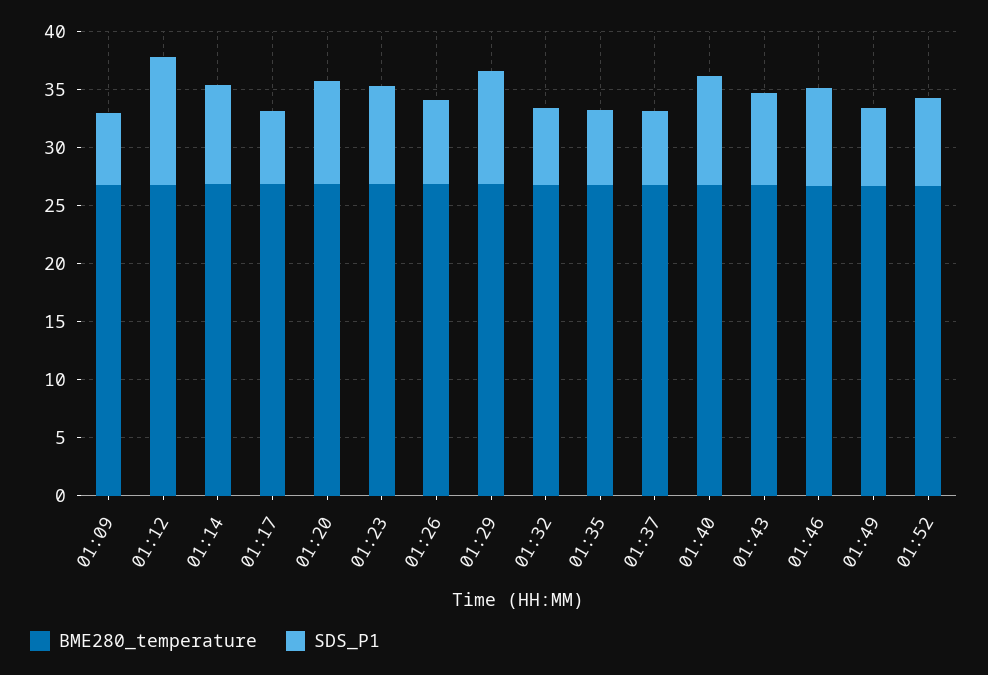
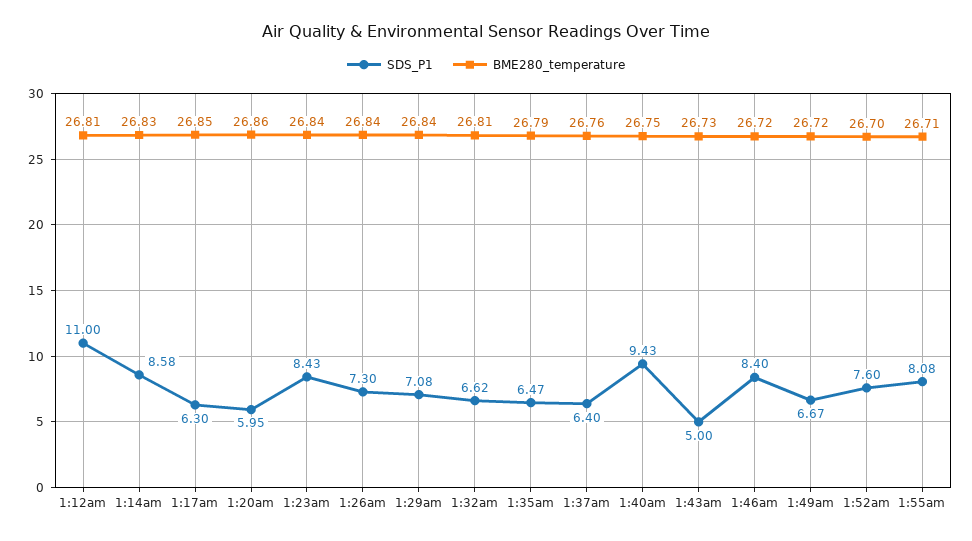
BME280_temperature, 01:09: 27 -> none
SDS_P1, 01:09: 6 -> none
SDS_P1, 01:20: 9 -> 5.95
SDS_P1, 01:29: 10 -> 7.08
SDS_P1, 01:43: 8 -> 5
SDS_P1, 1:55am: none -> 8.08
BME280_temperature, 1:55am: none -> 26.71

